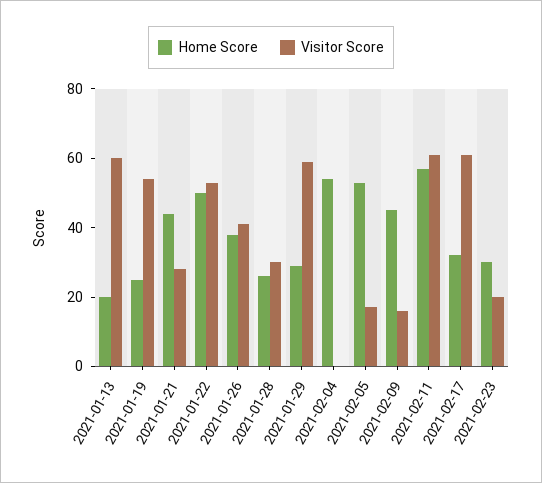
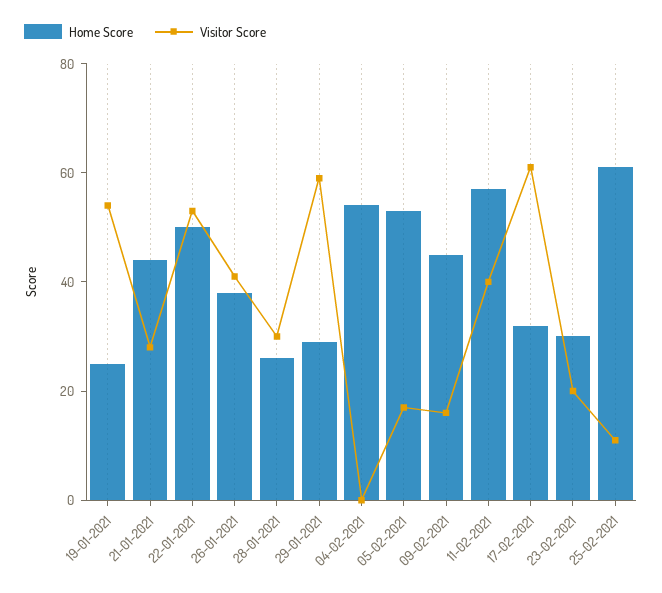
Home Score, 2021-01-13: 20 -> none
Visitor Score, 2021-01-13: 60 -> none
Visitor Score, 2021-02-11: 60 -> 40
Home Score, 25-02-2021: none -> 60
Visitor Score, 25-02-2021: none -> 10

